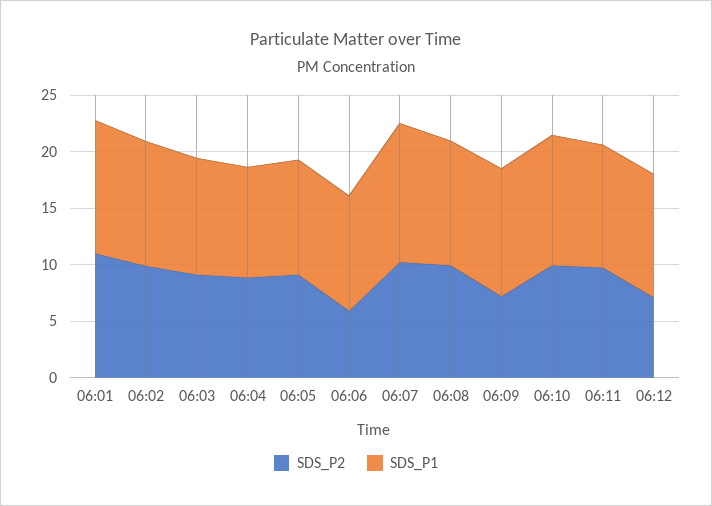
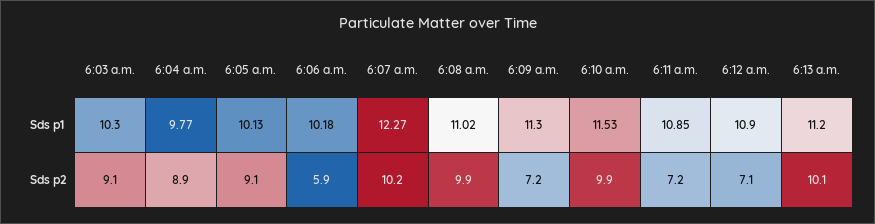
SDS_P2, 06:01: 11 -> none
SDS_P1, 06:01: 12 -> none
SDS_P2, 06:02: 10 -> none
SDS_P1, 06:02: 11 -> none
SDS_P2, 06:11: 10 -> 7.2
SDS_P1, 6:13 a.m.: none -> 11.2
SDS_P2, 6:13 a.m.: none -> 10.1

